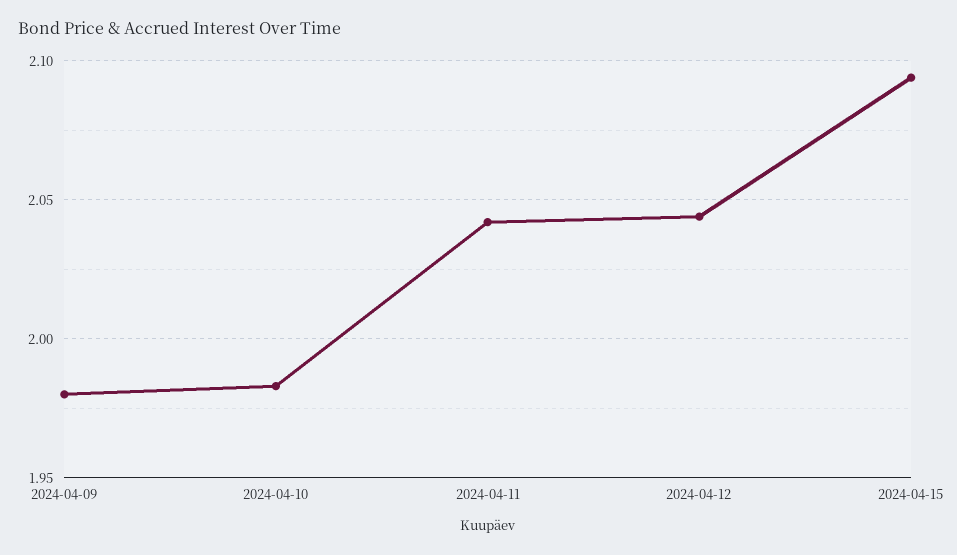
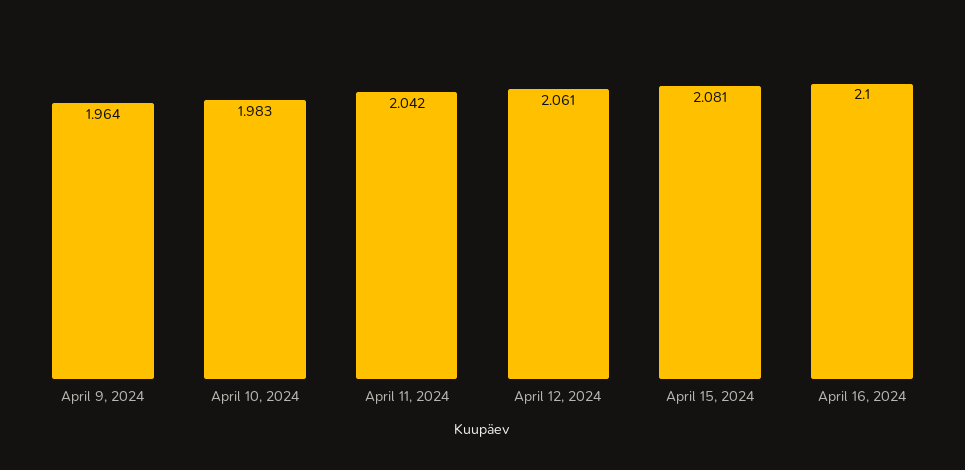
2024-04-09: 1.98 -> 1.964
2024-04-12: 2.045 -> 2.061
2024-04-15: 2.095 -> 2.081
April 16, 2024: none -> 2.1

